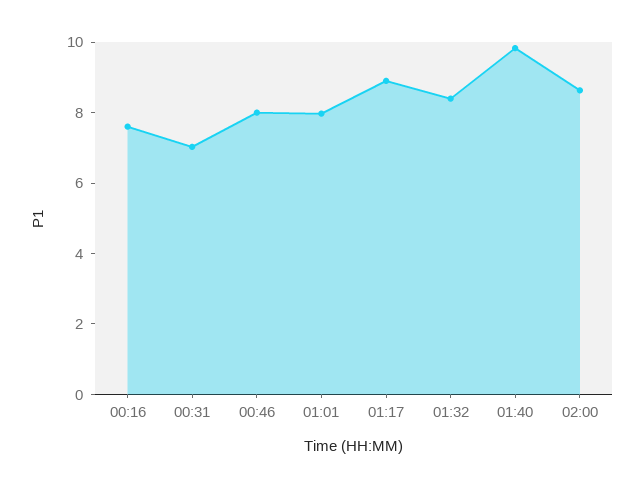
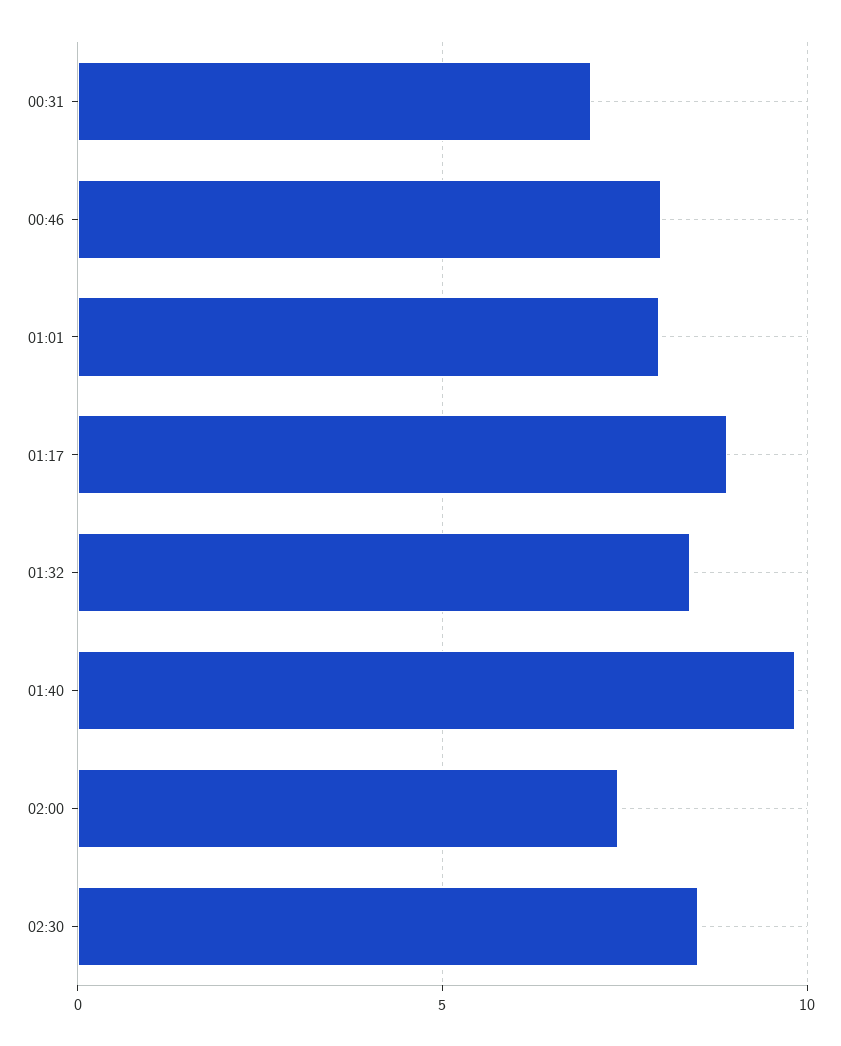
00:16: 7.5 -> none
02:00: 8.5 -> 7.5
02:30: none -> 8.5

